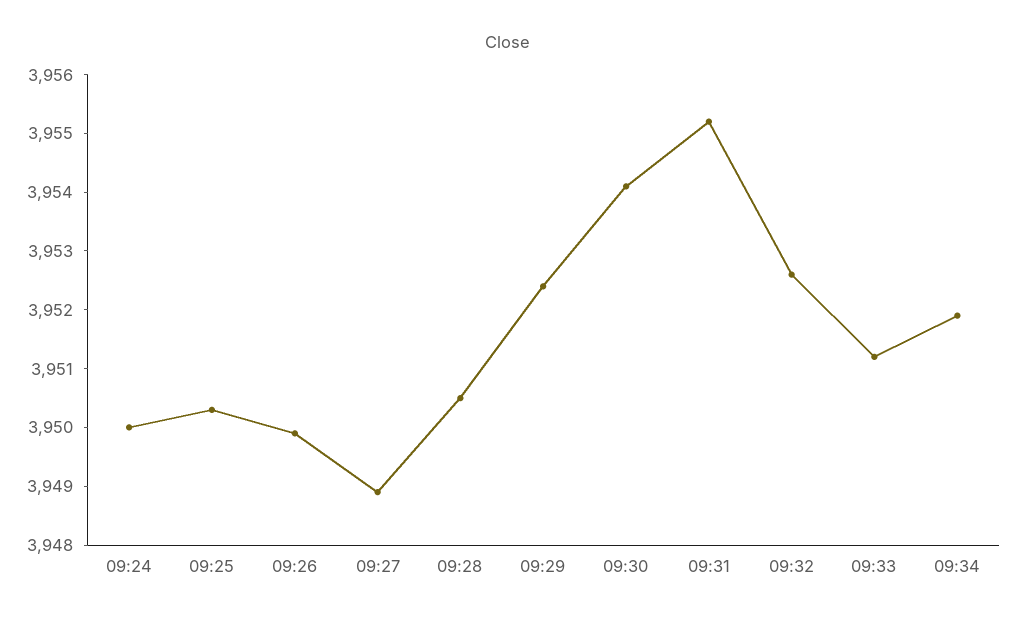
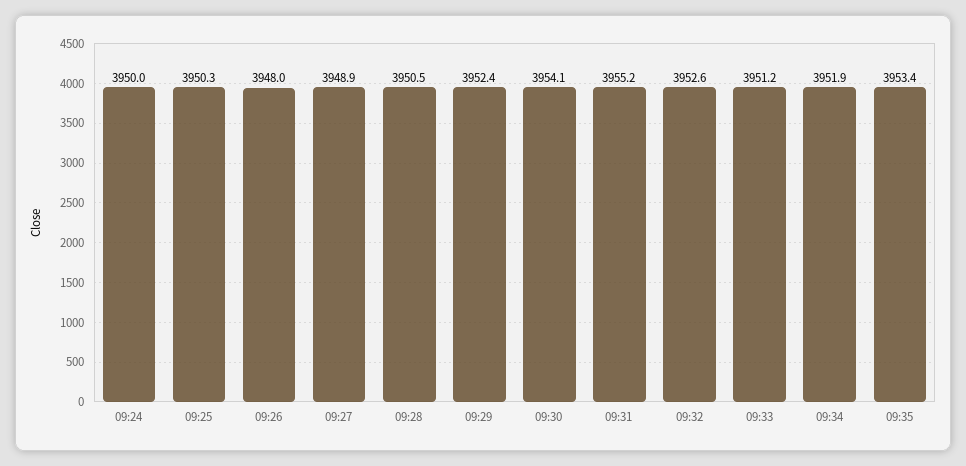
09:26: 3950 -> 3948
09:35: none -> 3953.4

